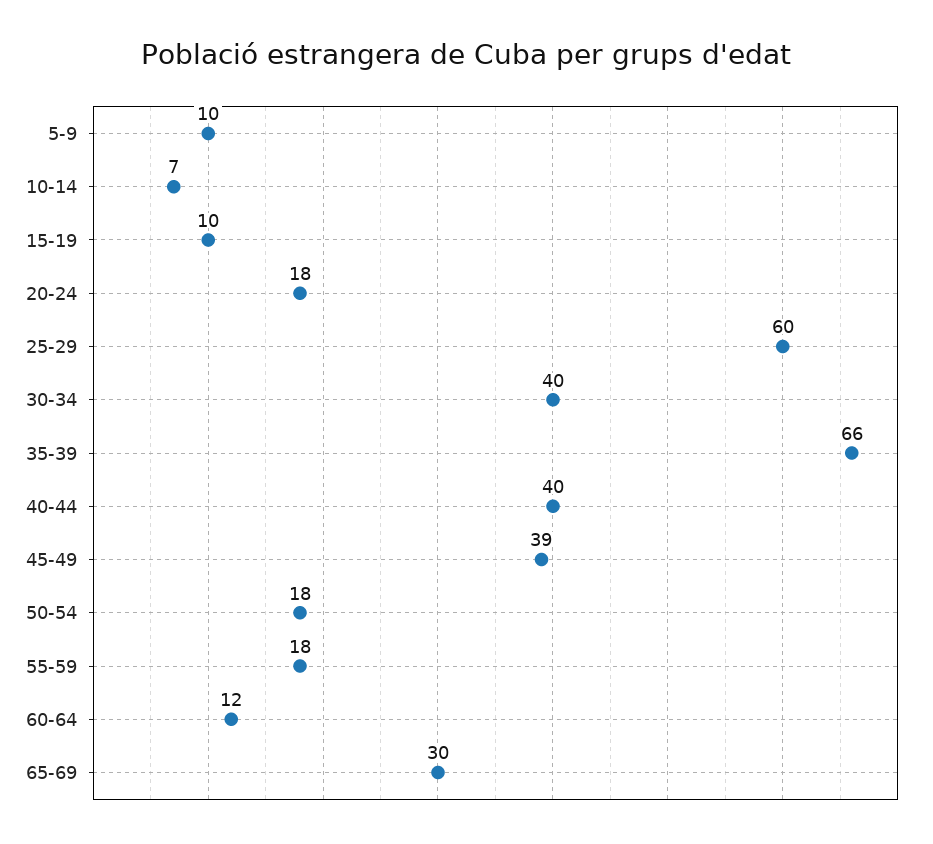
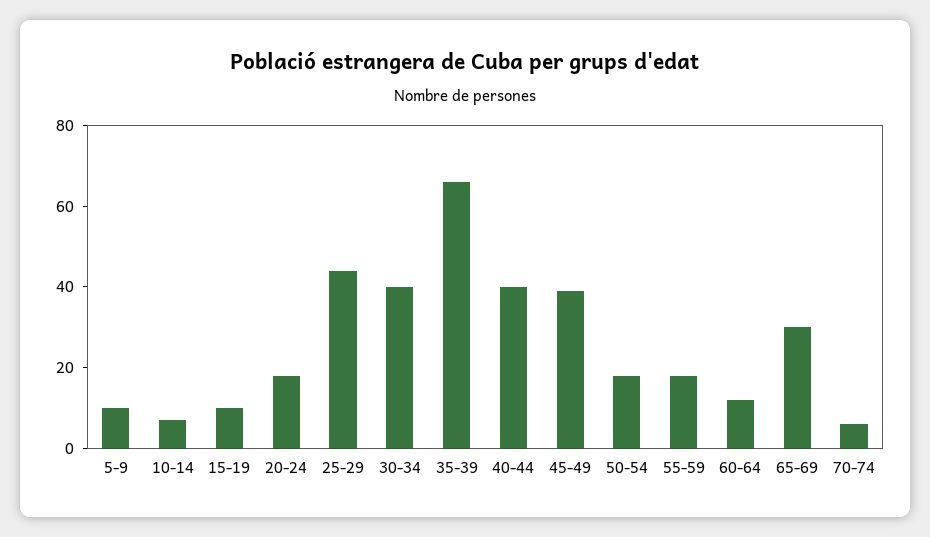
25-29: 60 -> 45
70-74: none -> 5

